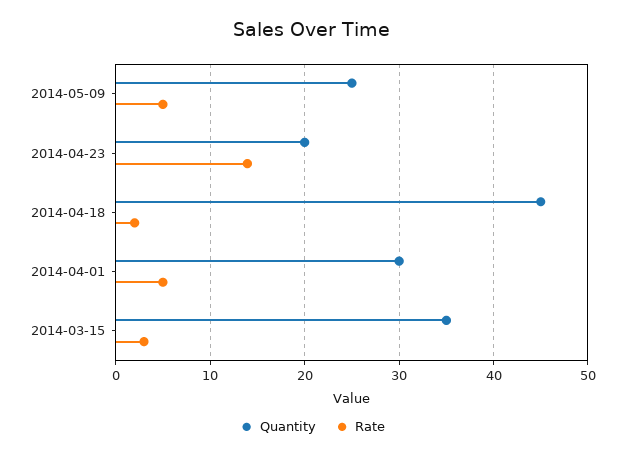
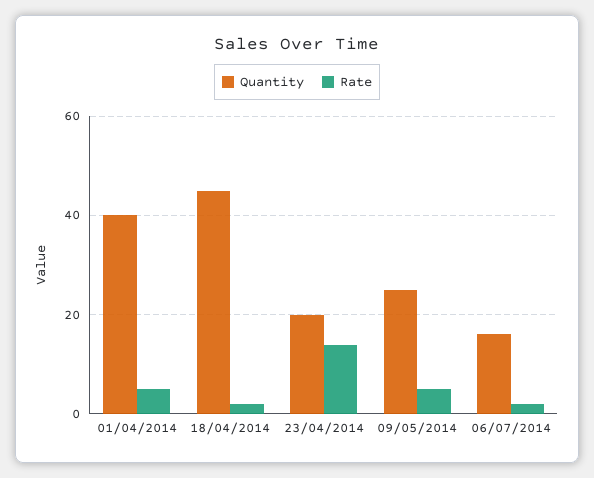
Quantity, 2014-04-01: 30 -> 40
Quantity, 2014-03-15: 35 -> none
Rate, 2014-03-15: 3 -> none
Quantity, 06/07/2014: none -> 16
Rate, 06/07/2014: none -> 2

